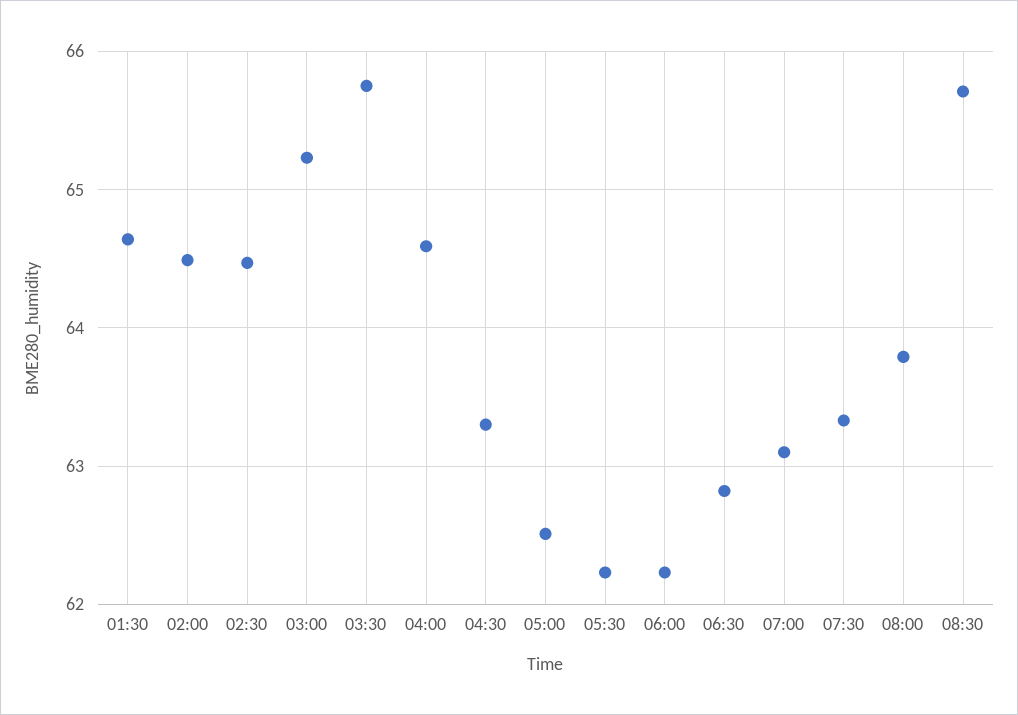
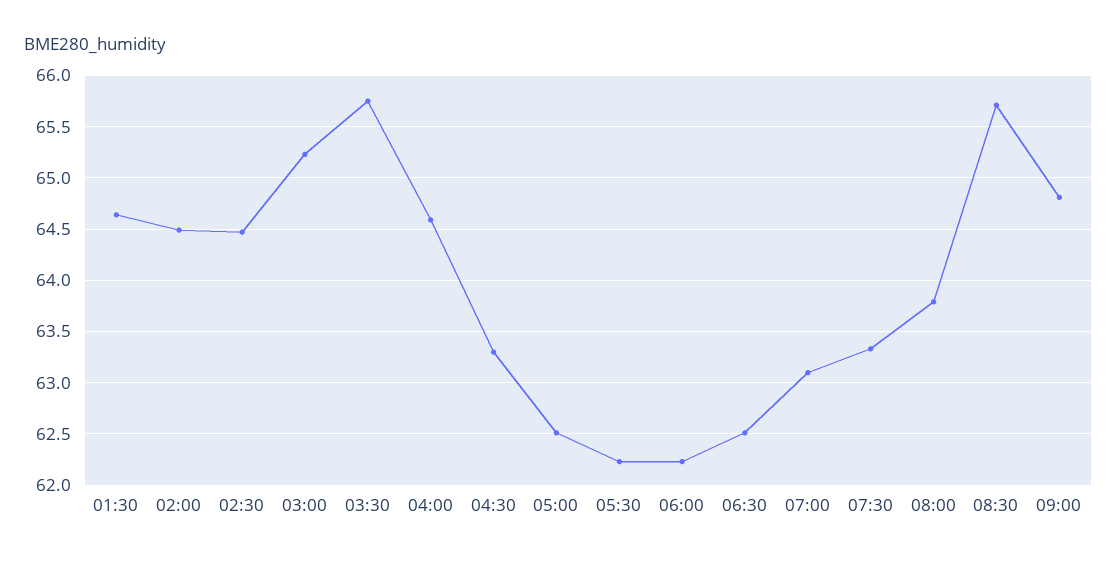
06:30: 62.8 -> 62.5
09:00: none -> 64.8

